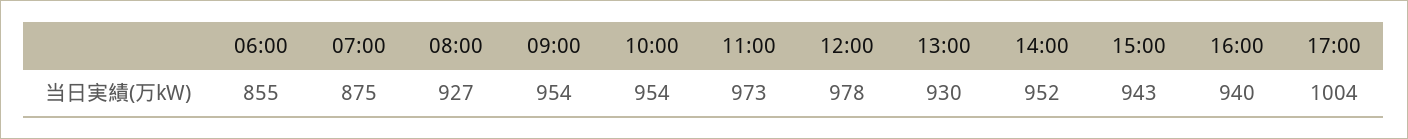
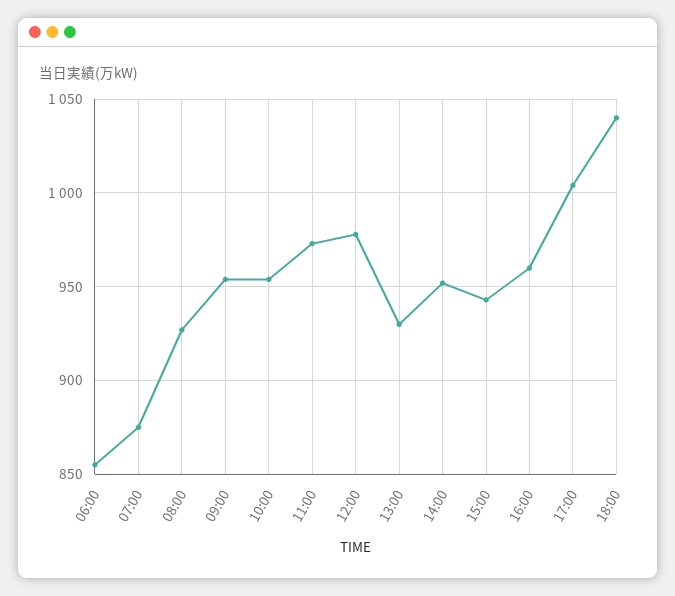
16:00: 940 -> 960
18:00: none -> 1040

